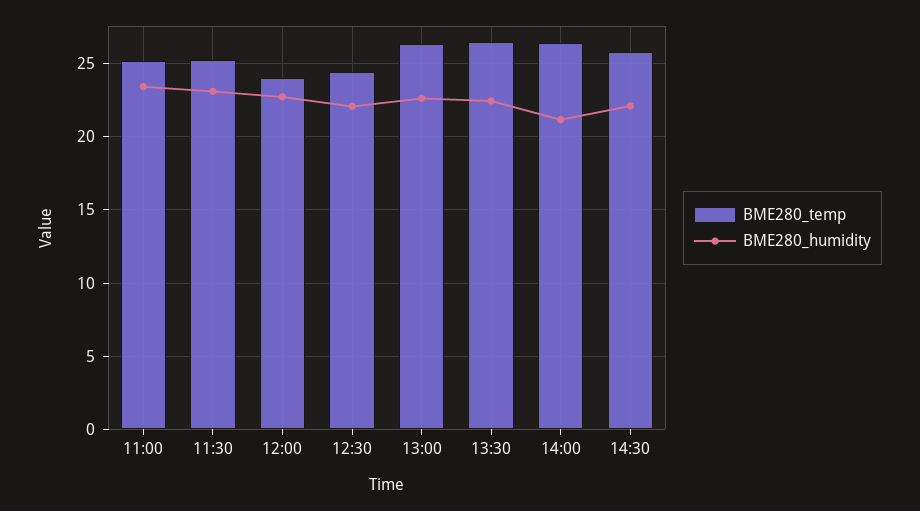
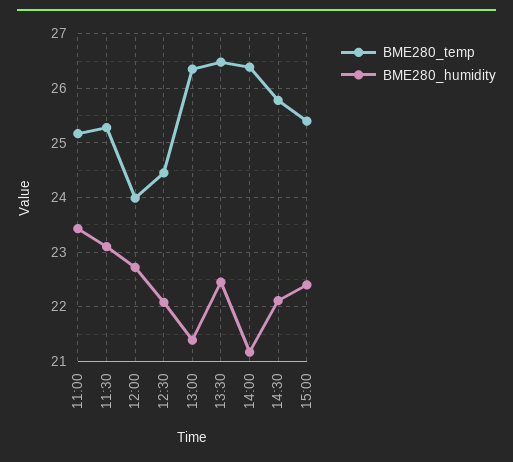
BME280_humidity, 13:00: 22.5 -> 21.4
BME280_temp, 15:00: none -> 25.4
BME280_humidity, 15:00: none -> 22.4

